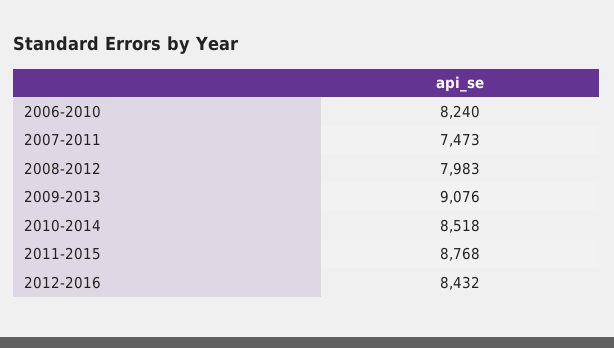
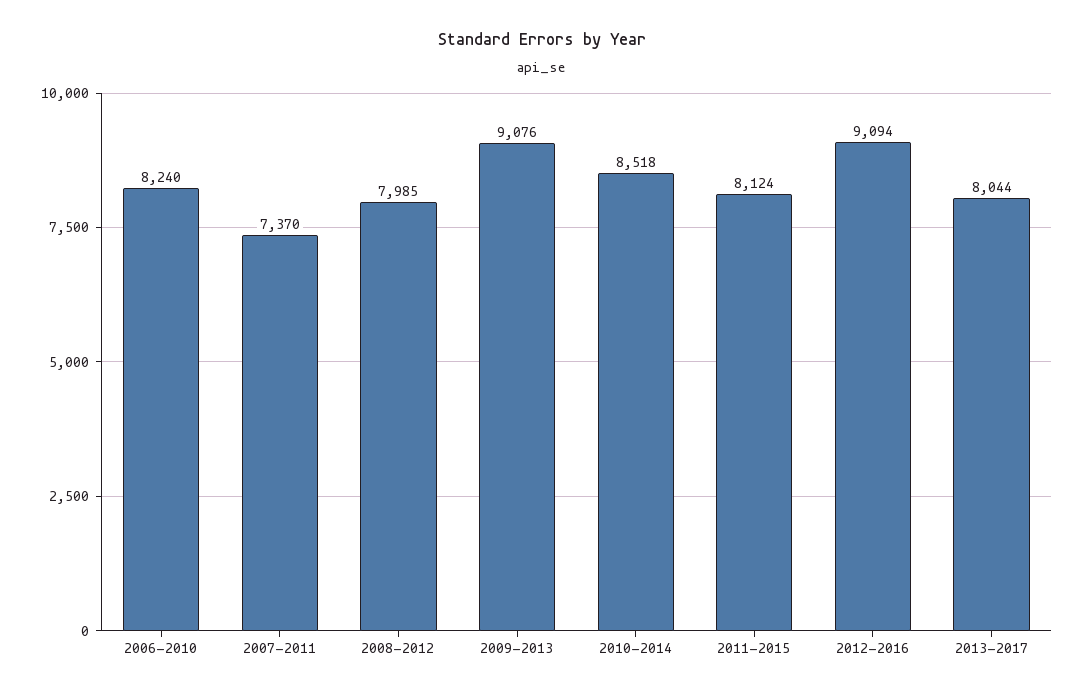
2007-2011: 7473 -> 7370
2008-2012: 7983 -> 7985
2011-2015: 8768 -> 8124
2012-2016: 8432 -> 9094
2013-2017: none -> 8044

